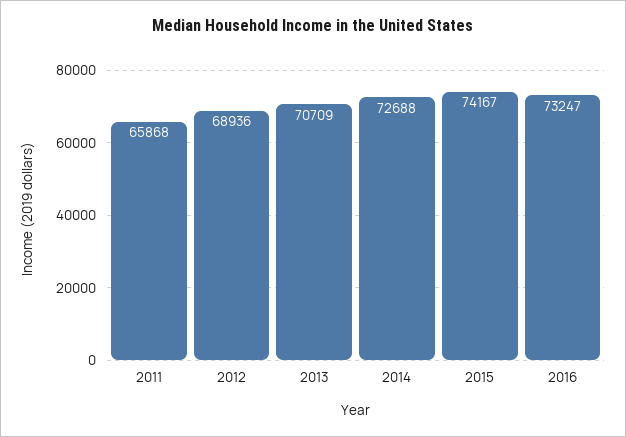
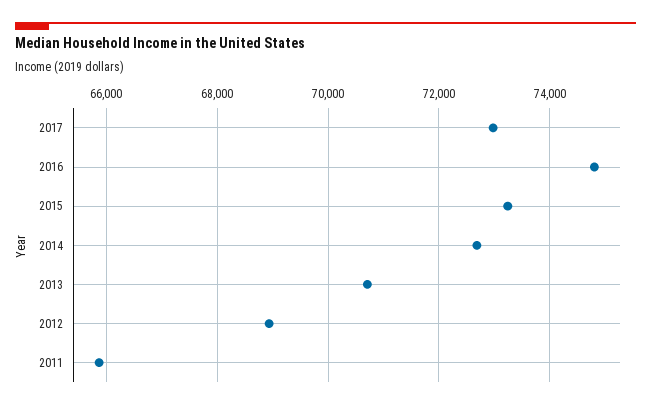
2015: 74167 -> 73200
2016: 73247 -> 74800
2017: none -> 73000

